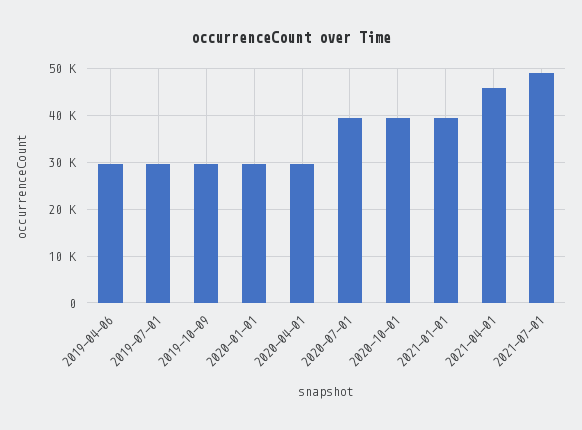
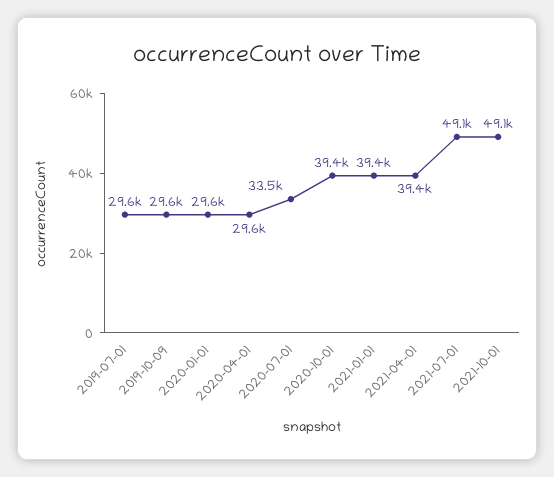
2019-04-06: 30000 -> none
2020-07-01: 40000 -> 33500
2021-04-01: 46000 -> 39400
2021-10-01: none -> 49100

